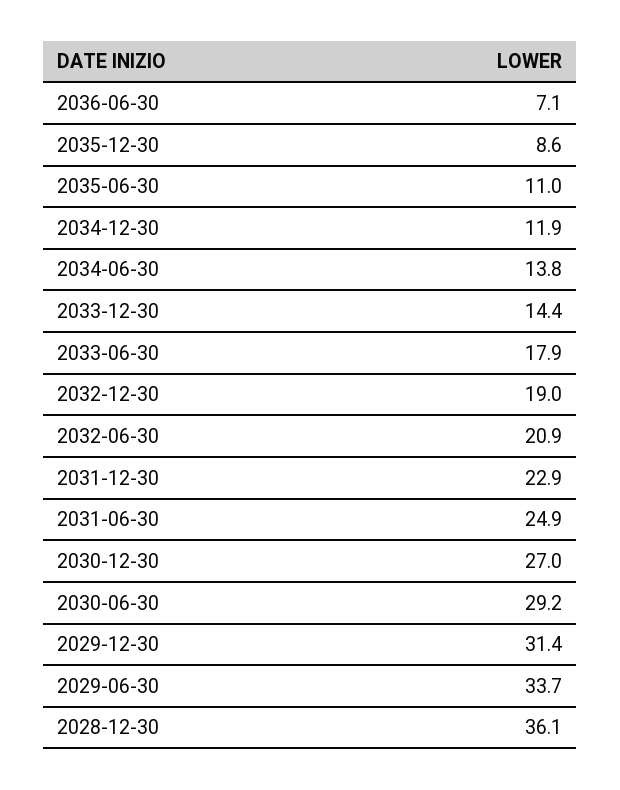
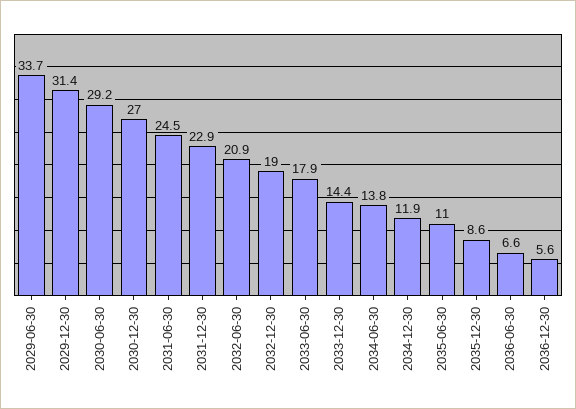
2036-06-30: 7.1 -> 6.6
2031-06-30: 24.9 -> 24.5
2028-12-30: 36.1 -> none
2036-12-30: none -> 5.6

